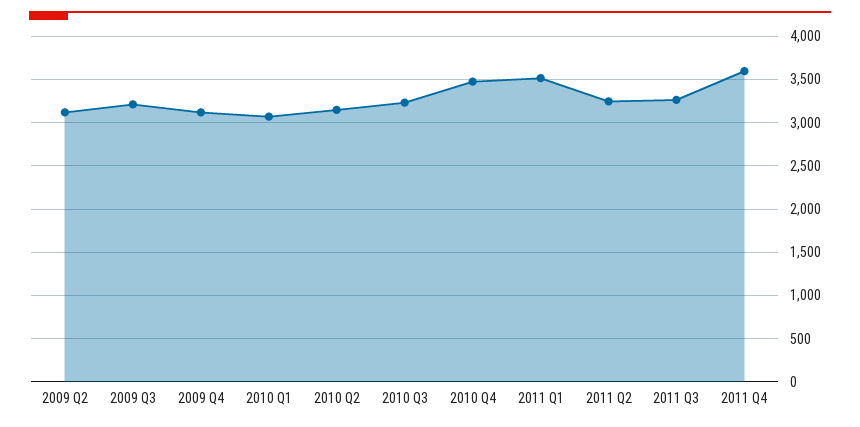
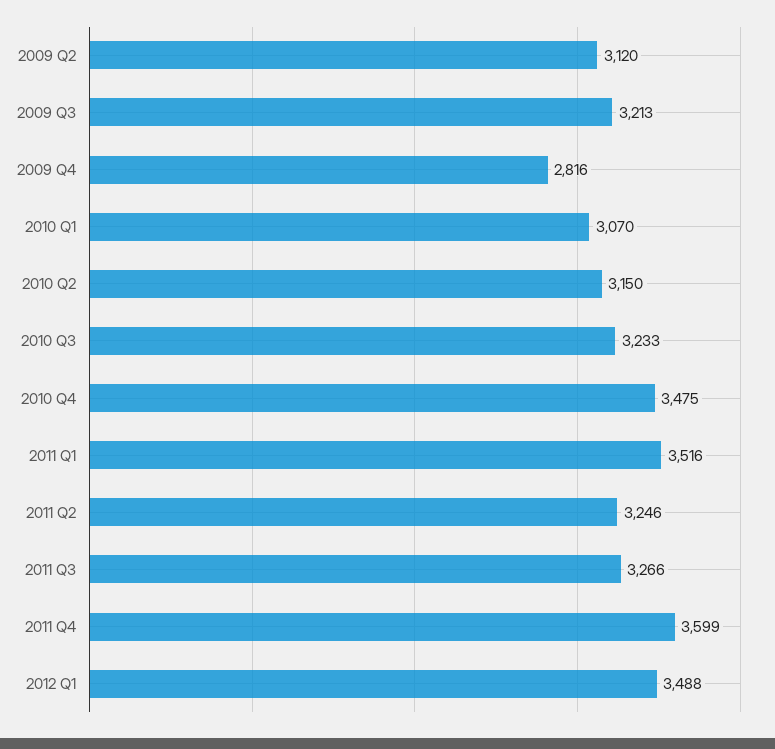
2009 Q4: 3100 -> 2816
2012 Q1: none -> 3488

